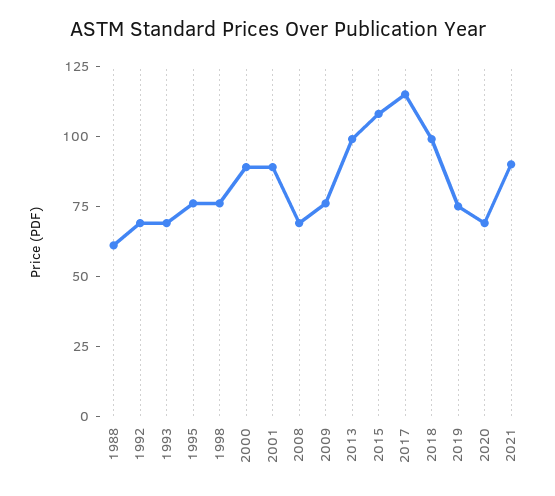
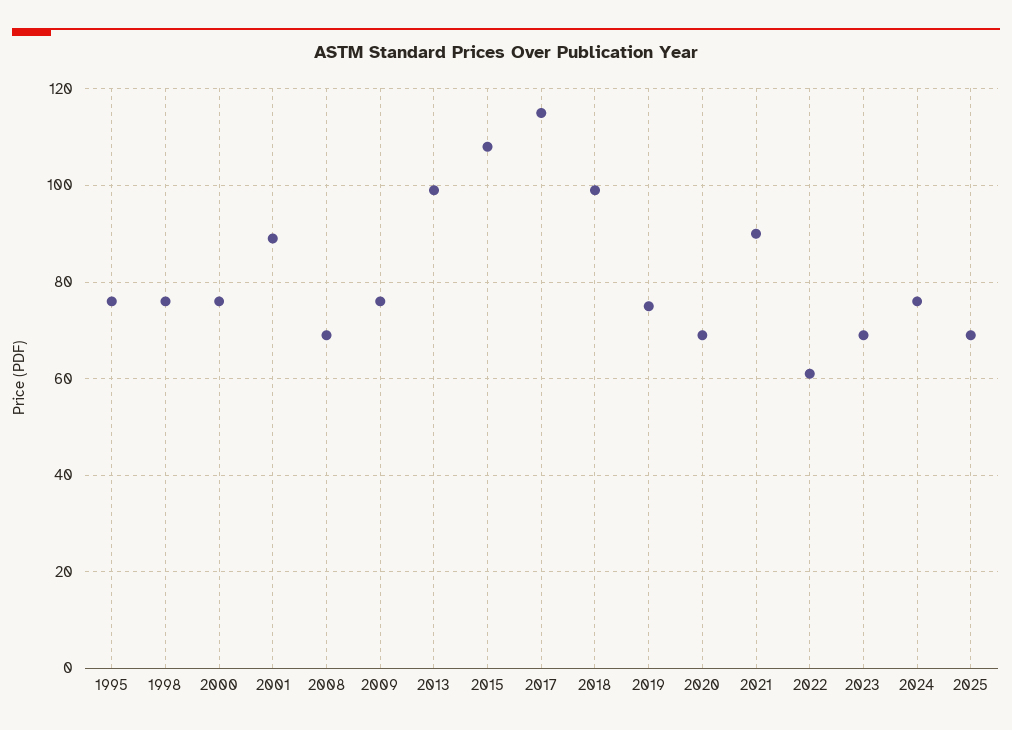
1988: 60 -> none
1992: 70 -> none
1993: 70 -> none
2000: 90 -> 75
2022: none -> 60
2023: none -> 70
2024: none -> 75
2025: none -> 70

